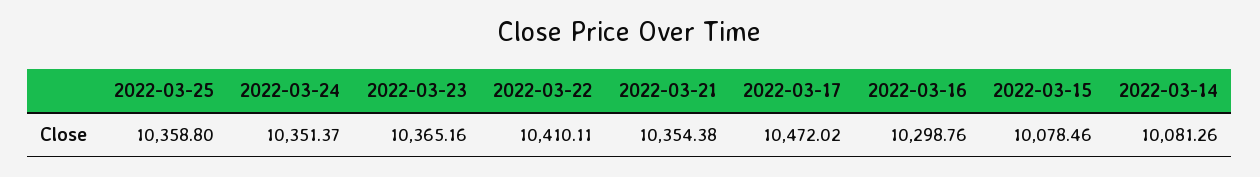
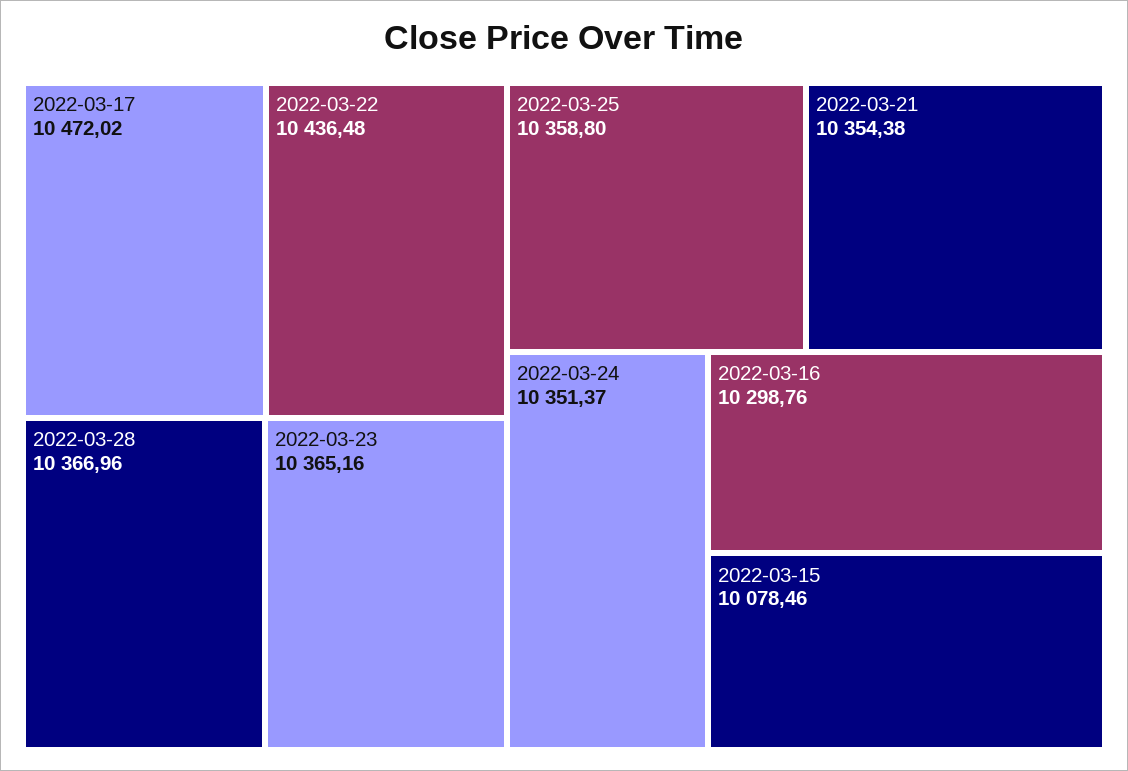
2022-03-22: 10410.11 -> 10436.48
2022-03-14: 10081.26 -> none
2022-03-28: none -> 10366.96

